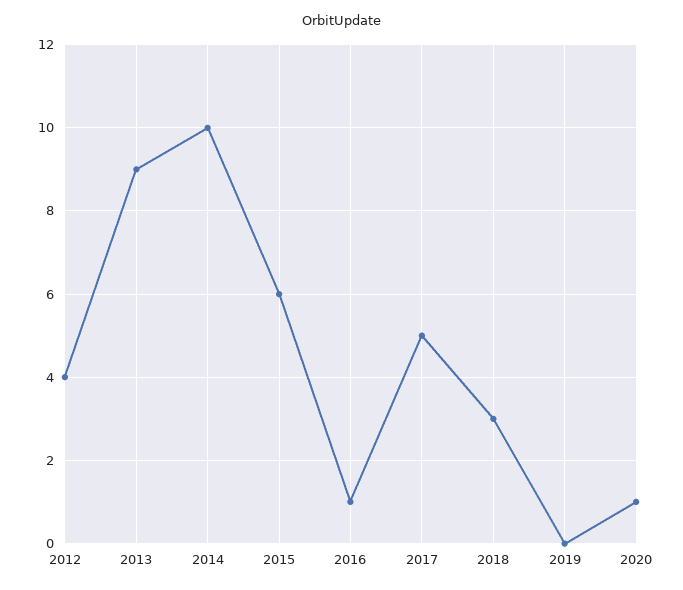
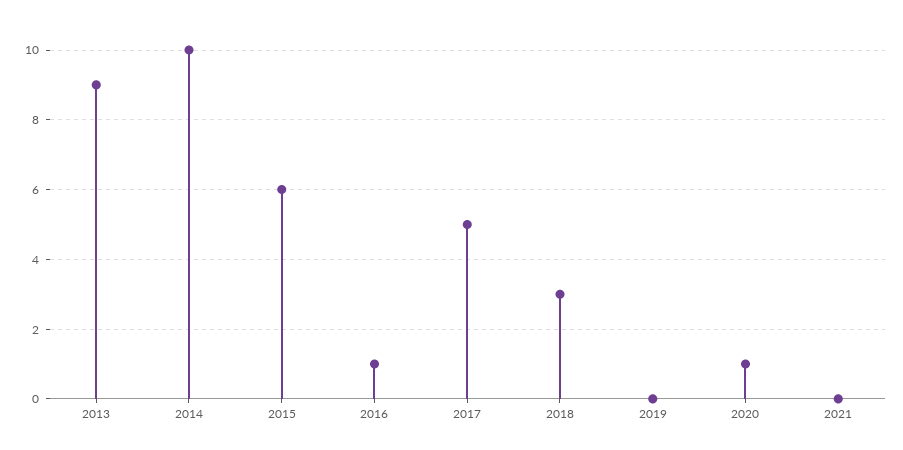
2012: 4 -> none
2021: none -> 0

